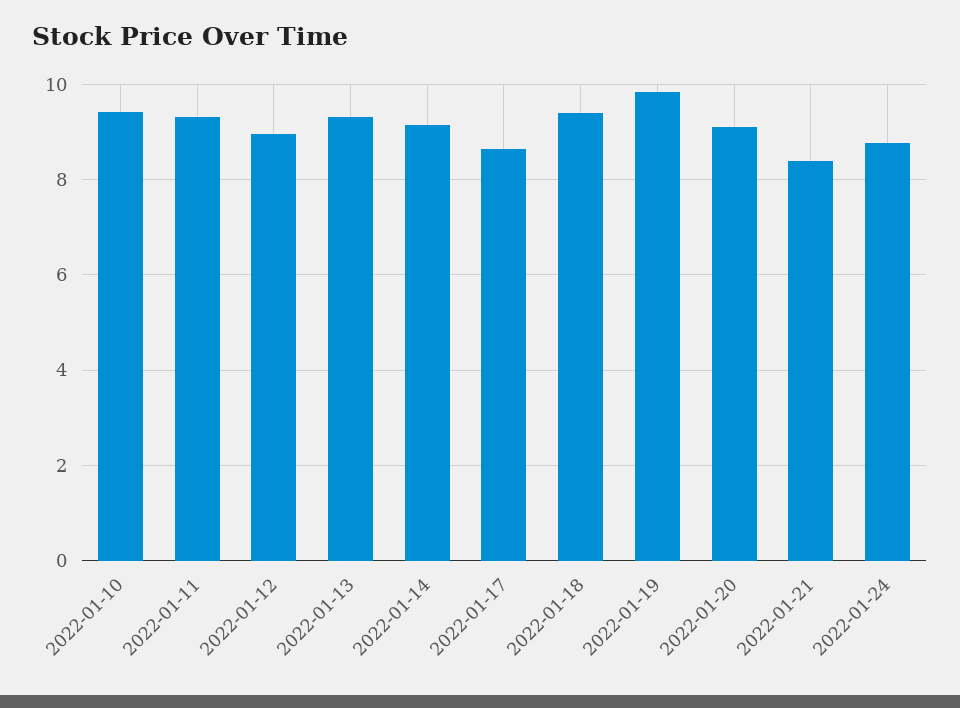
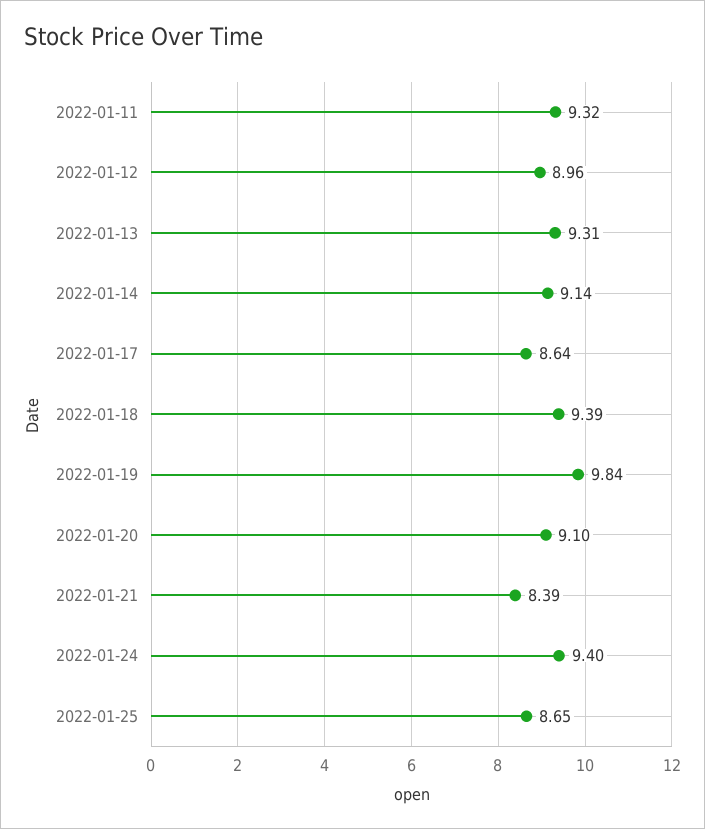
2022-01-10: 9.4 -> none
2022-01-24: 8.8 -> 9.4
2022-01-25: none -> 8.65

